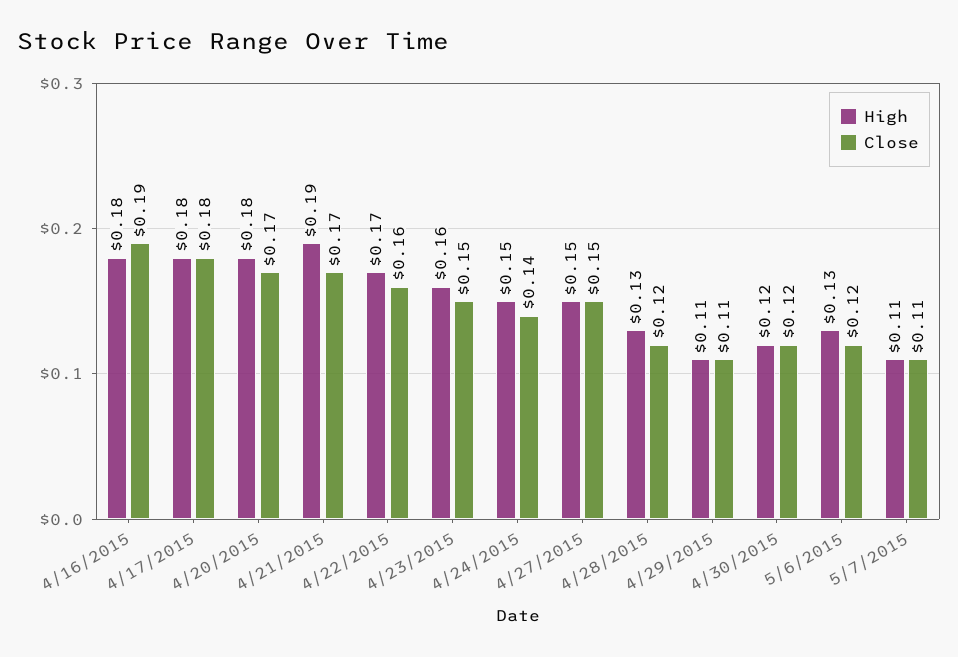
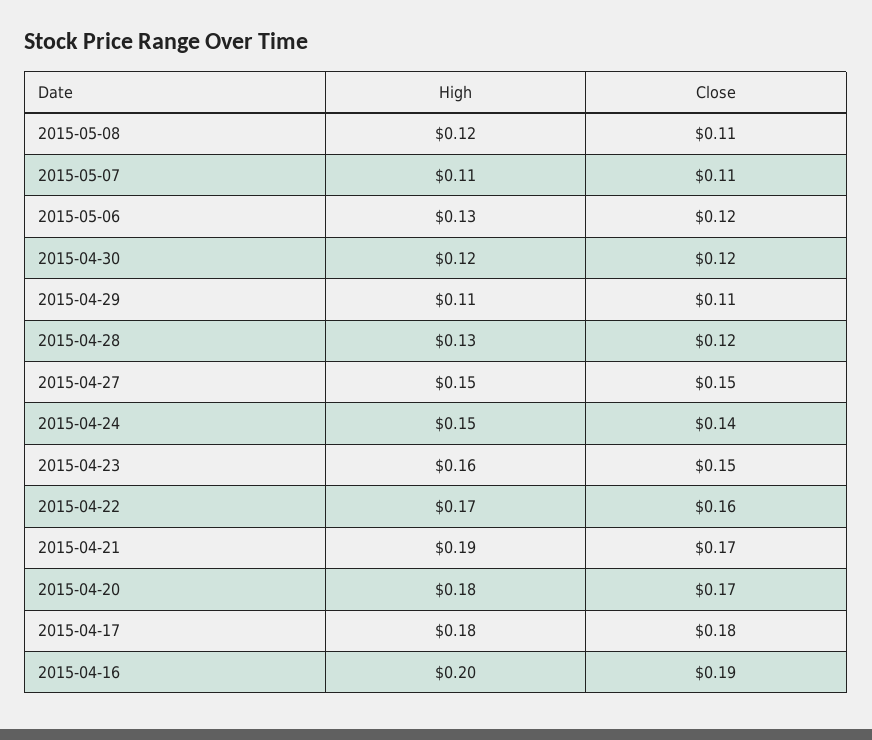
High, 4/16/2015: 0.18 -> 0.2
High, 2015-05-08: none -> 0.12
Close, 2015-05-08: none -> 0.11

